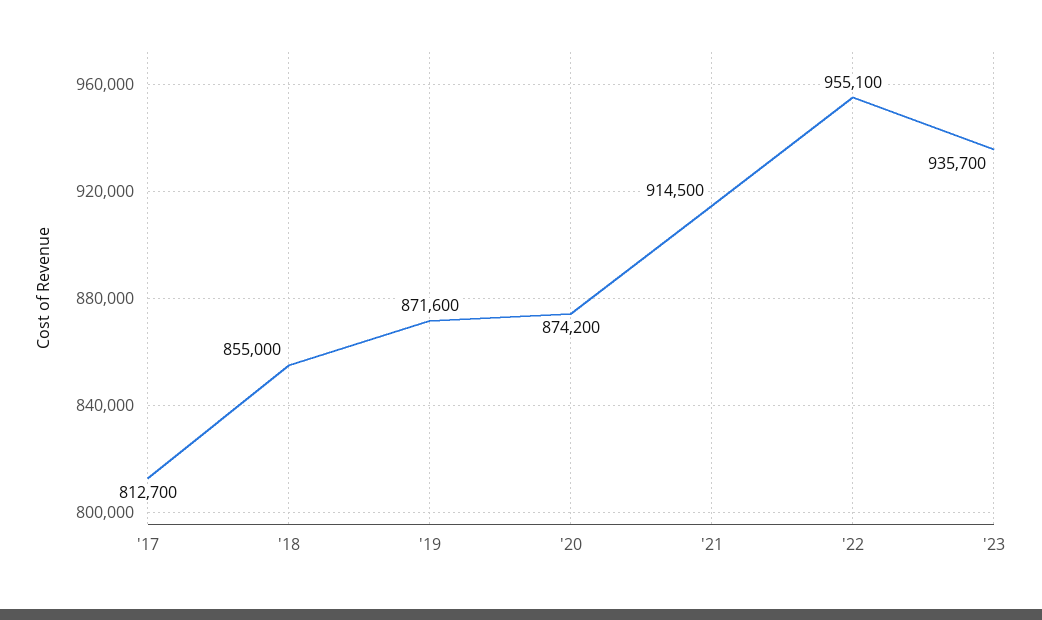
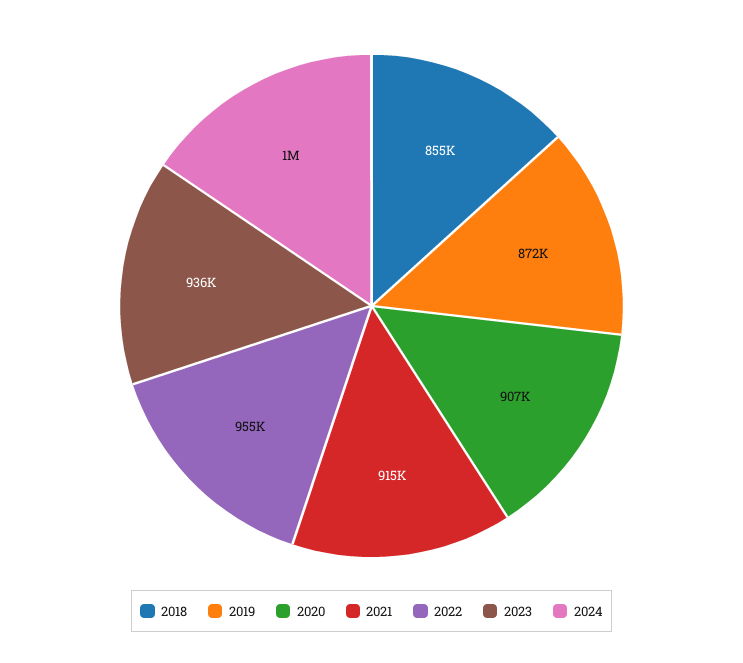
'17: 812700 -> none
'20: 874200 -> 907000
2024: none -> 1000000

